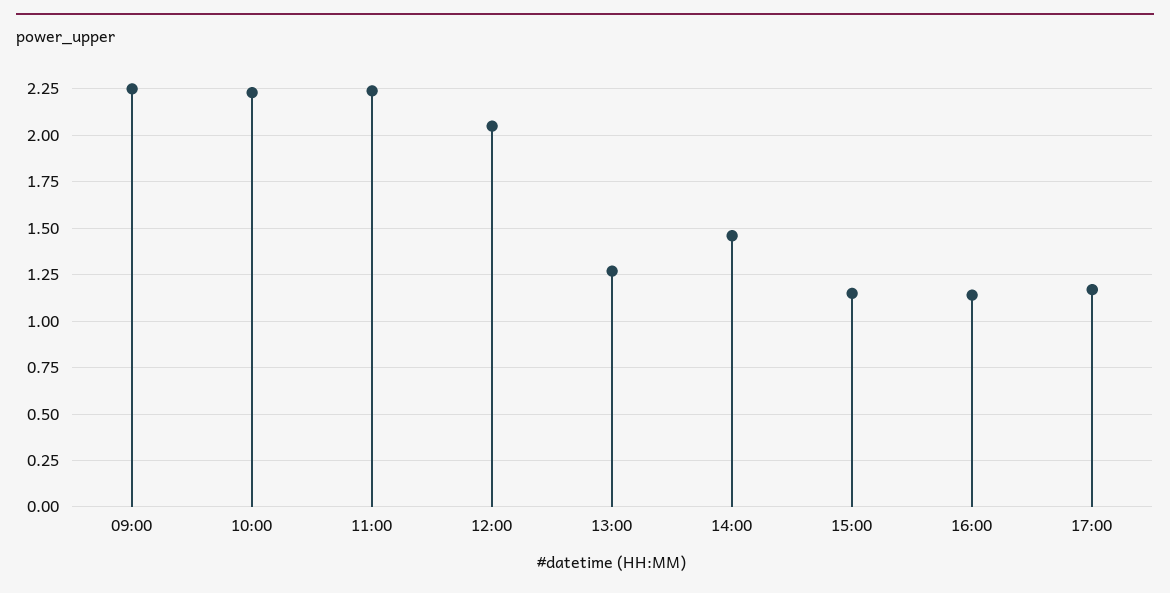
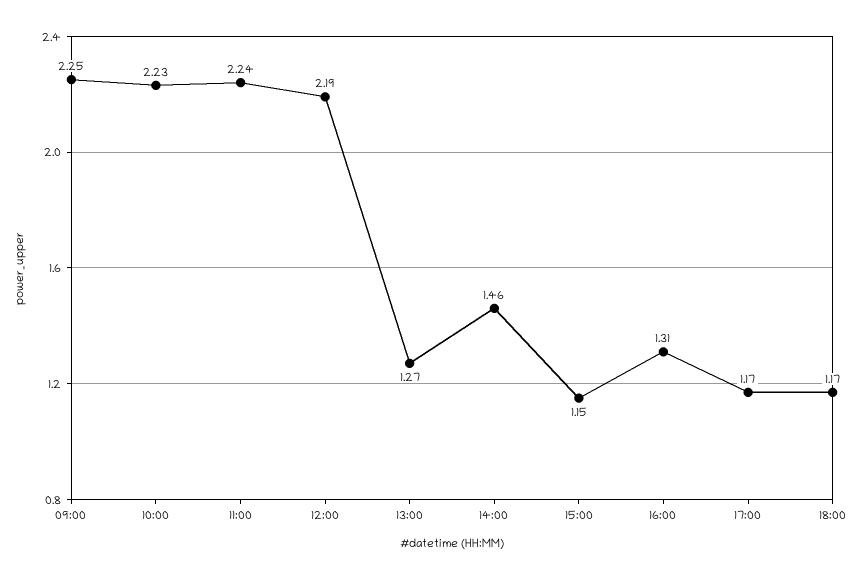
12:00: 2.05 -> 2.19
16:00: 1.15 -> 1.31
18:00: none -> 1.17

